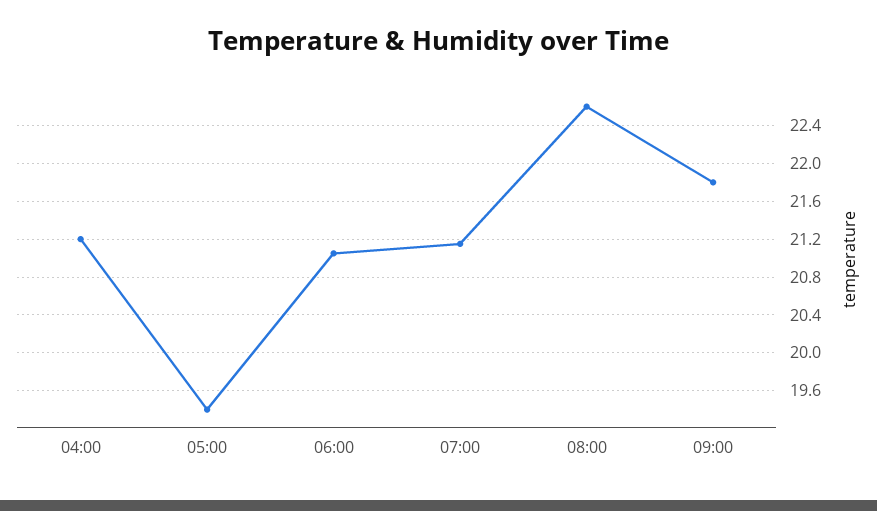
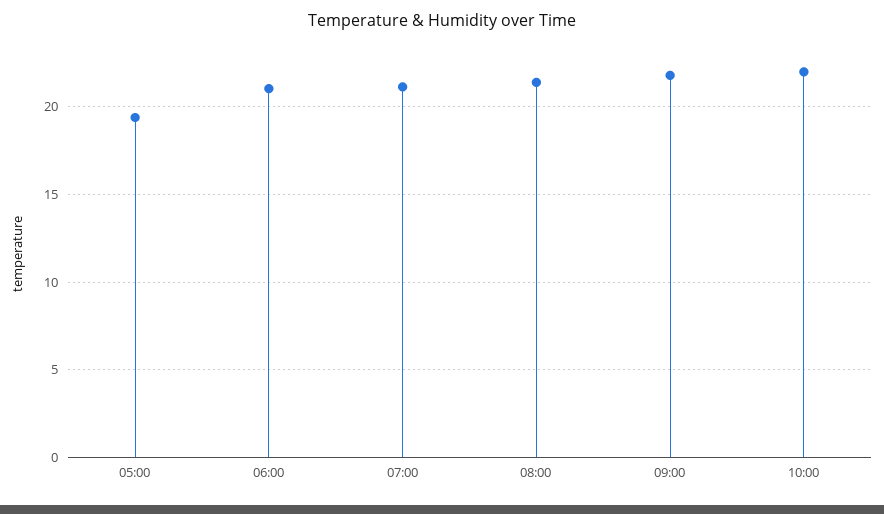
04:00: 21.2 -> none
08:00: 22.6 -> 21.5
10:00: none -> 22

